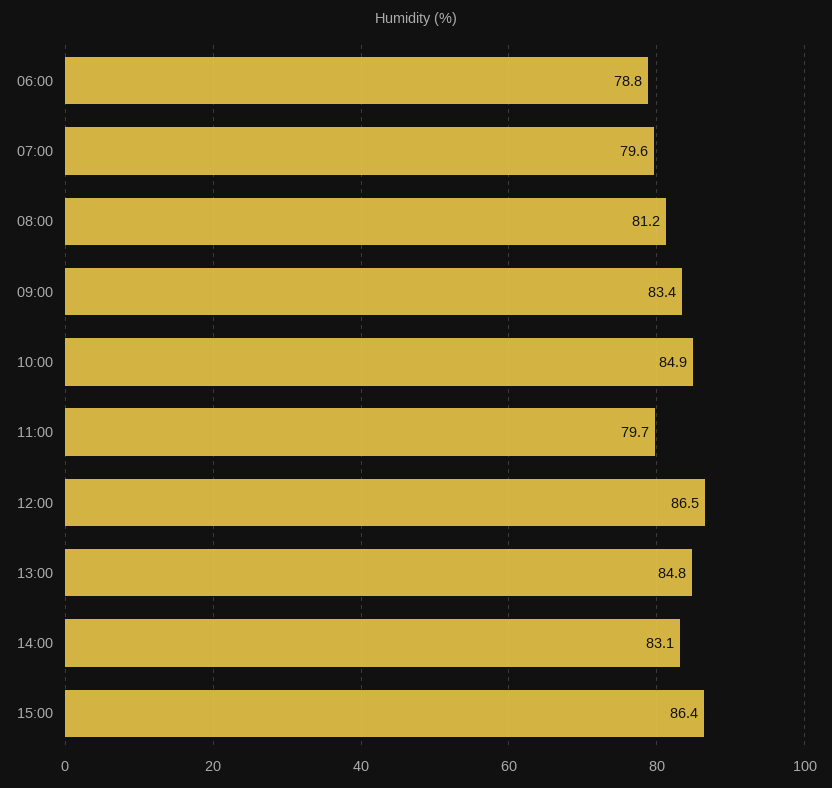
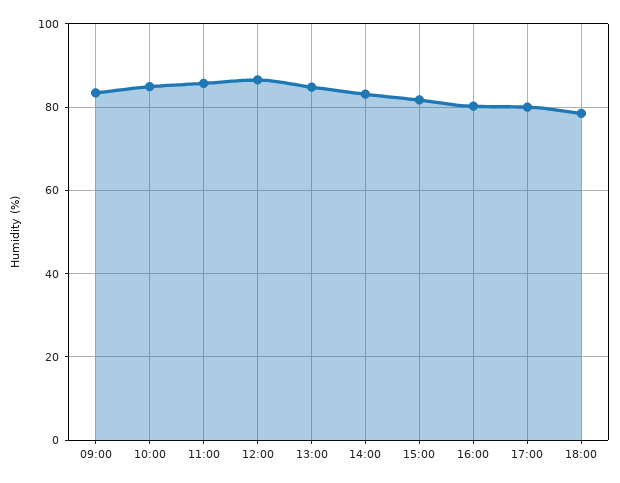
06:00: 78.8 -> none
07:00: 79.6 -> none
08:00: 81.2 -> none
11:00: 79.7 -> 86
15:00: 86.4 -> 82
16:00: none -> 80
17:00: none -> 80
18:00: none -> 78

